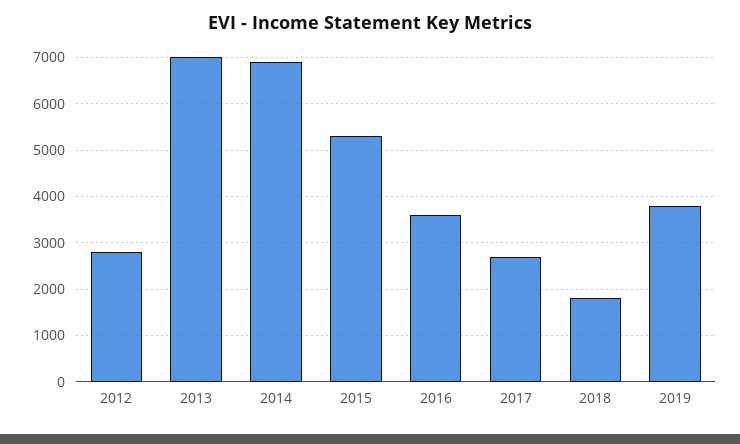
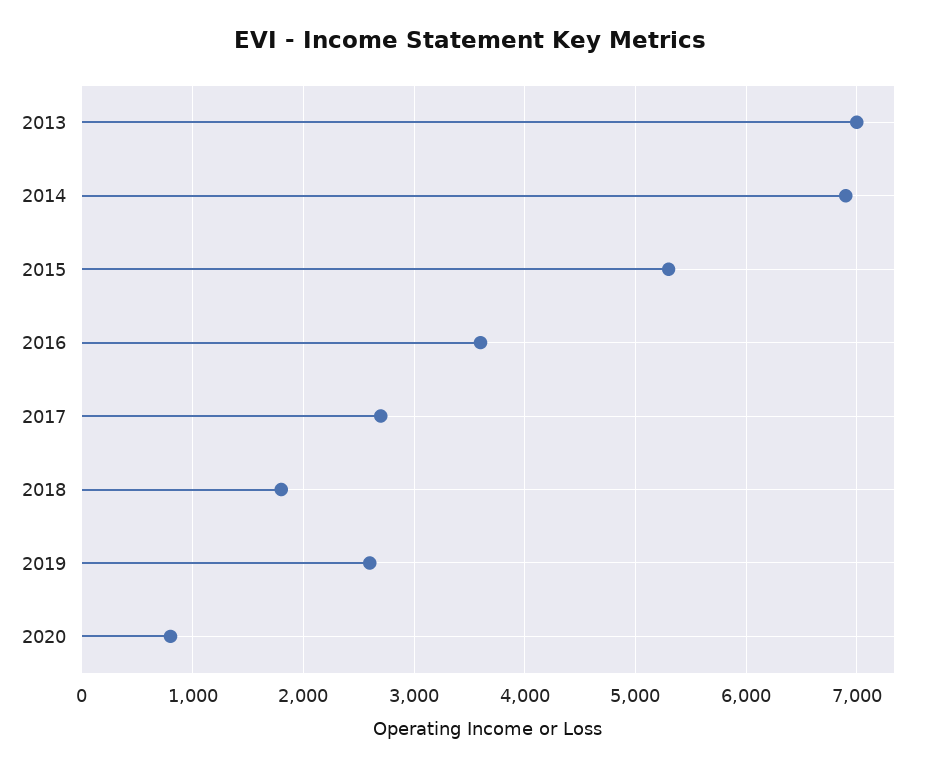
2012: 2800 -> none
2019: 3800 -> 2600
2020: none -> 800

